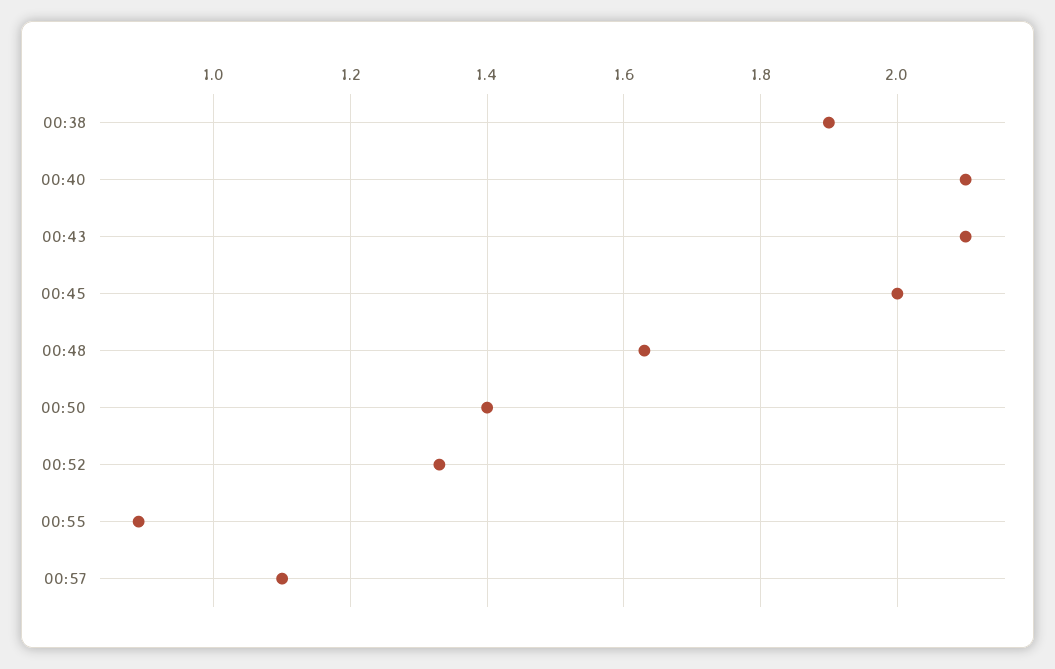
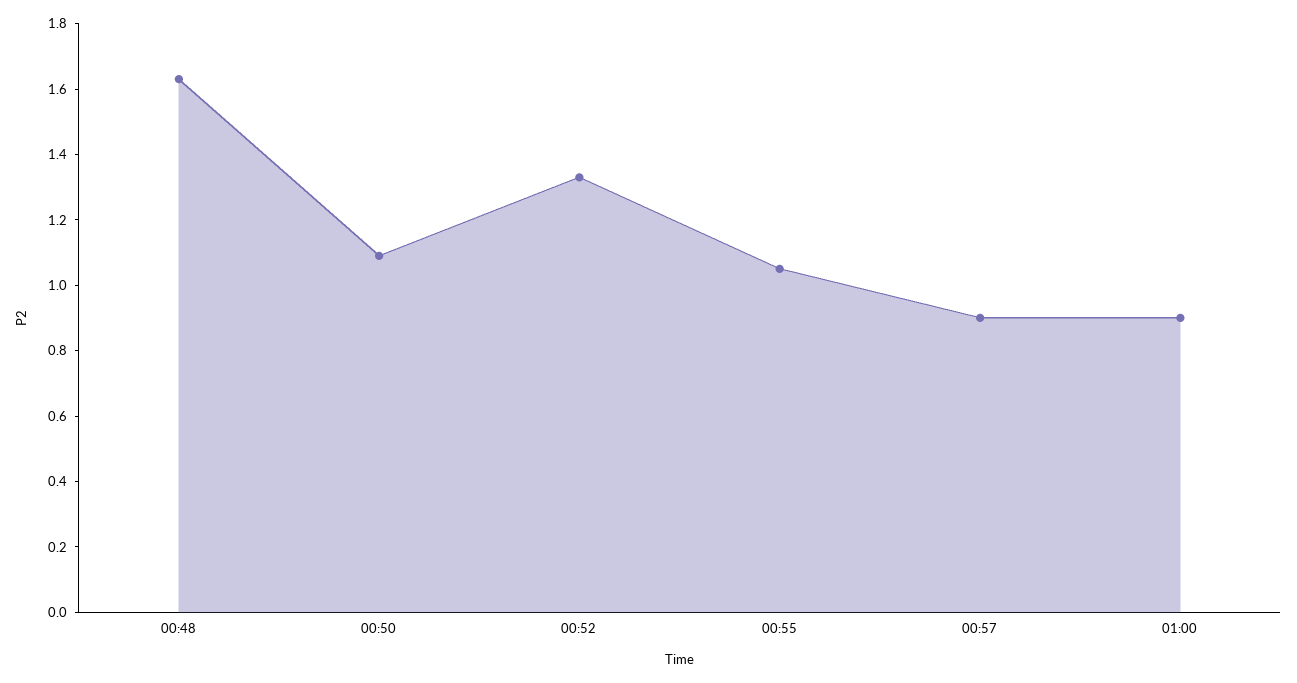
00:38: 1.9 -> none
00:40: 2.1 -> none
00:43: 2.1 -> none
00:45: 2 -> none
00:50: 1.4 -> 1.1
00:55: 0.9 -> 1.05
00:57: 1.1 -> 0.9
01:00: none -> 0.9

